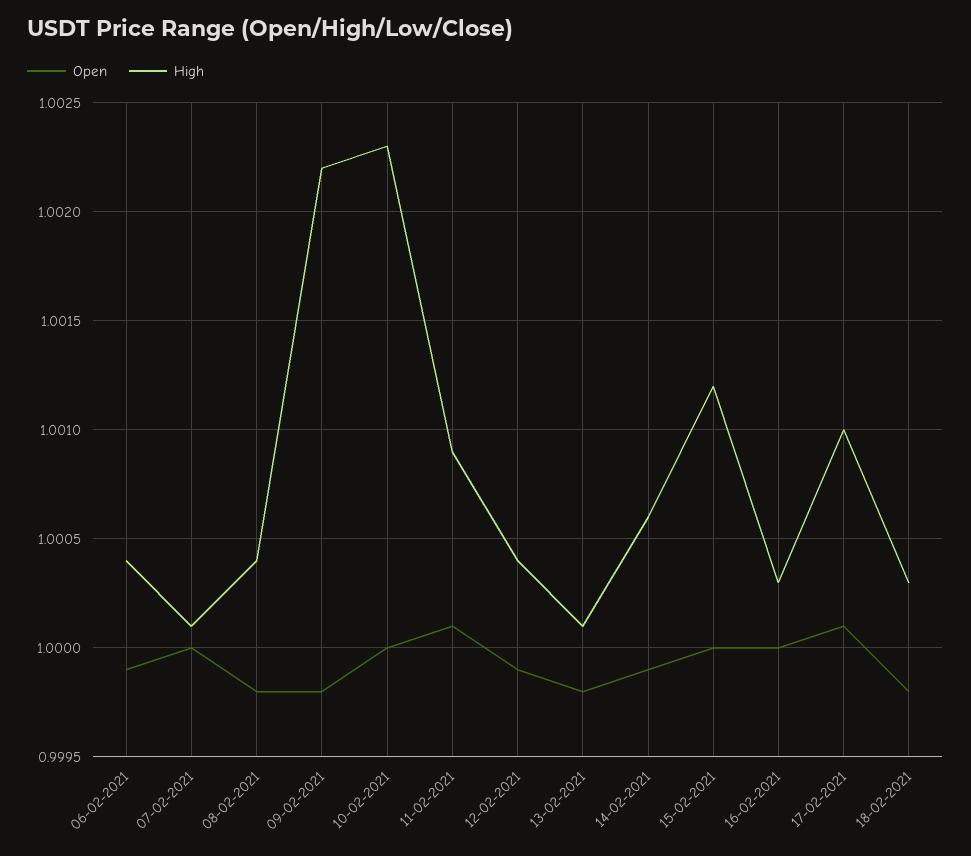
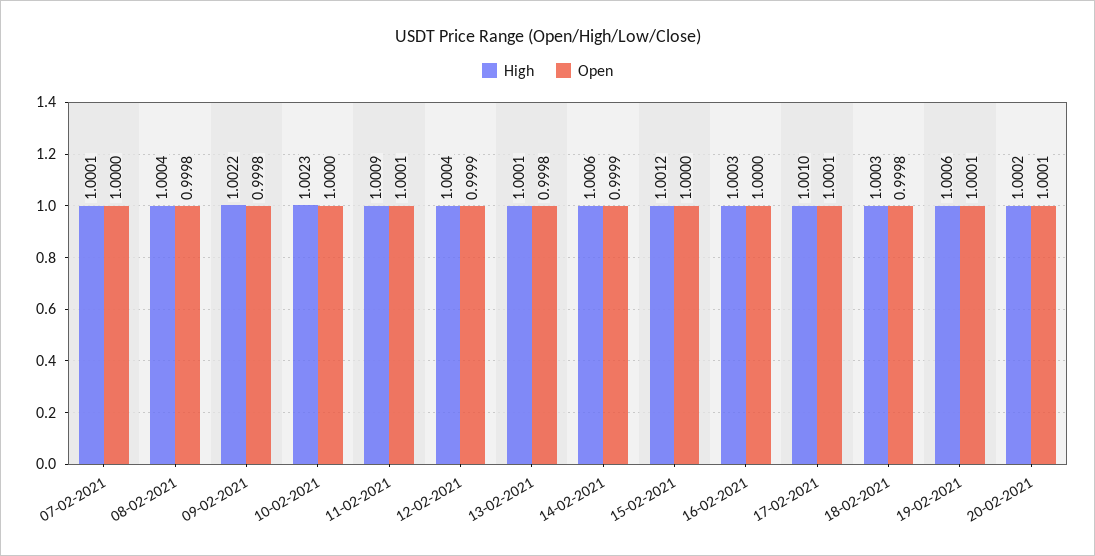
Open, 06-02-2021: 0.9999 -> none
High, 06-02-2021: 1.0004 -> none
High, 19-02-2021: none -> 1.0006
Open, 19-02-2021: none -> 1.0001
High, 20-02-2021: none -> 1.0002
Open, 20-02-2021: none -> 1.0001

